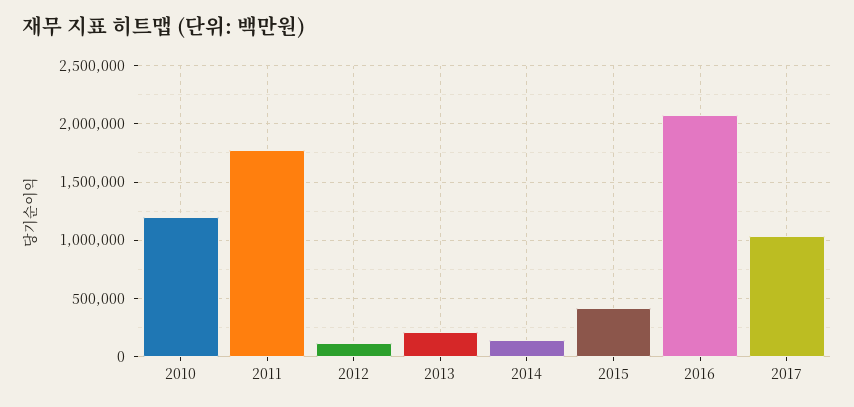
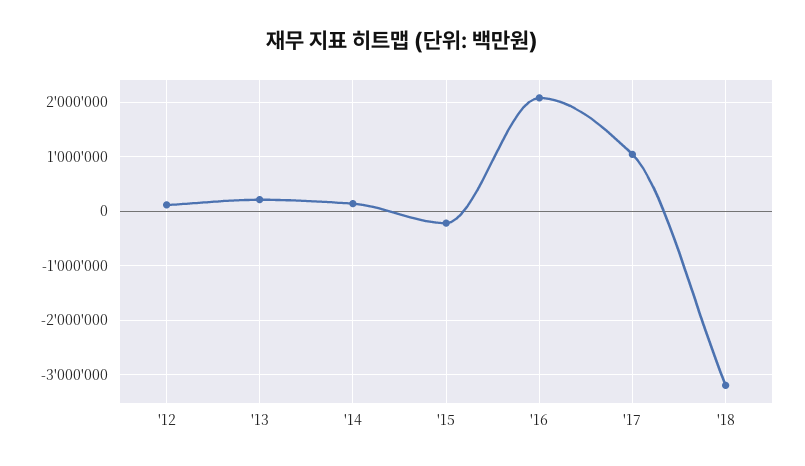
2010: 1200000 -> none
2011: 1800000 -> none
2015: 400000 -> -200000
'18: none -> -3200000

